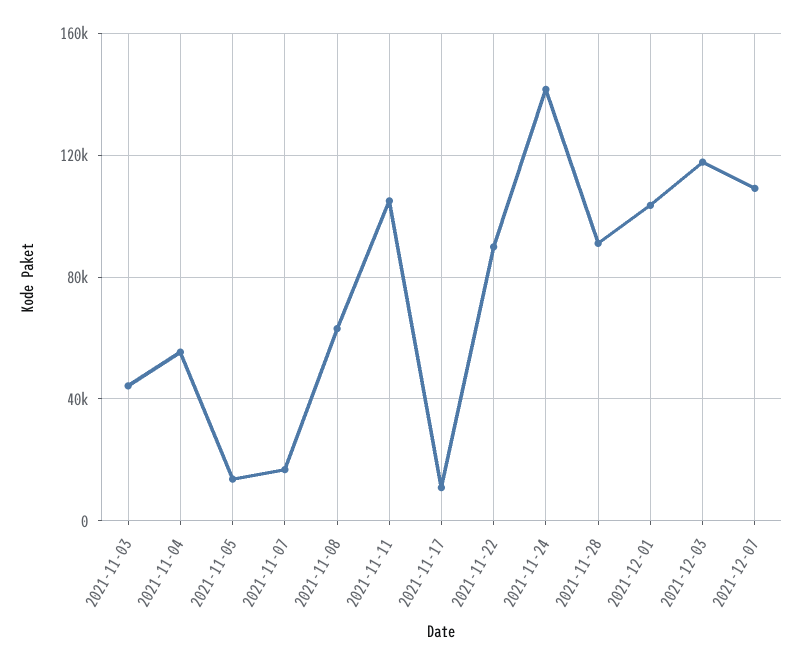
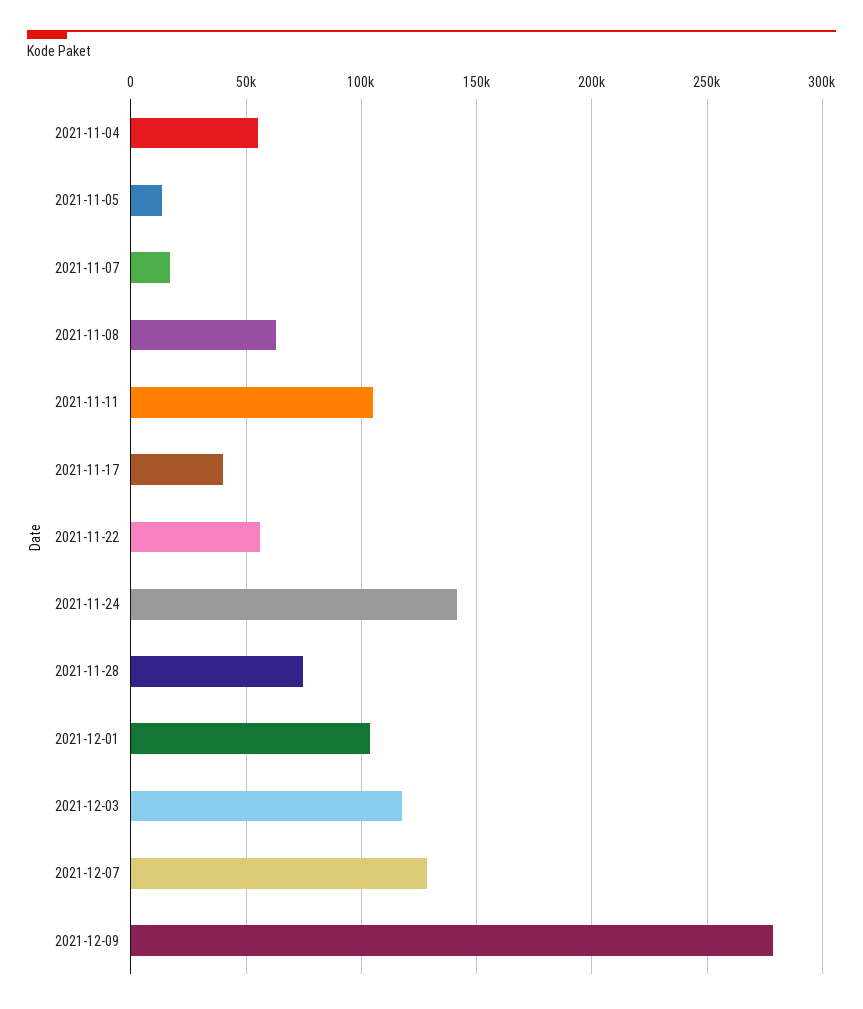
2021-11-03: 45000 -> none
2021-11-17: 10000 -> 40000
2021-11-22: 90000 -> 55000
2021-11-28: 90000 -> 75000
2021-12-07: 110000 -> 130000
2021-12-09: none -> 280000

